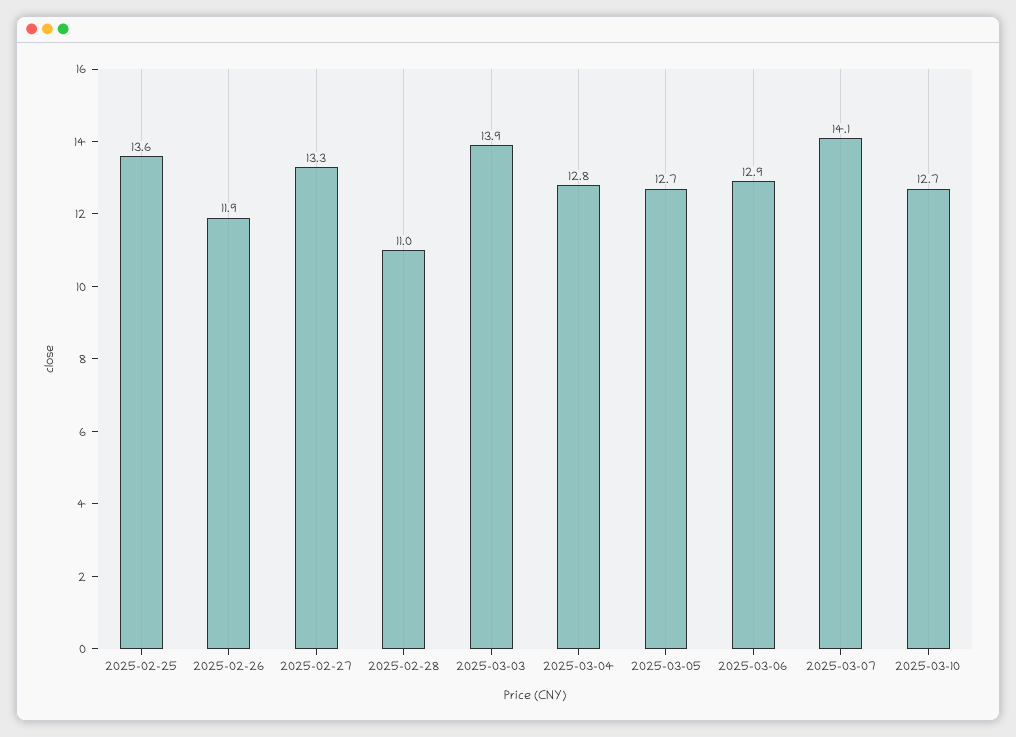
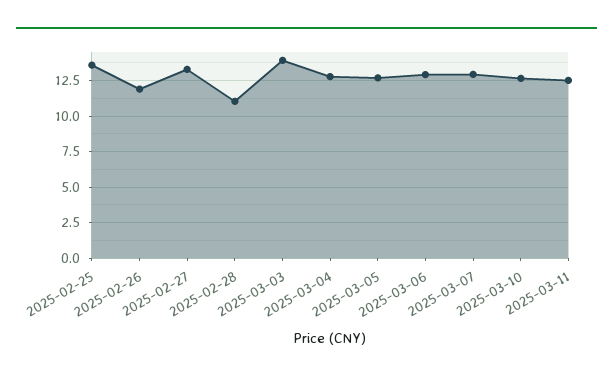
2025-03-07: 14.1 -> 13
2025-03-11: none -> 12.5

